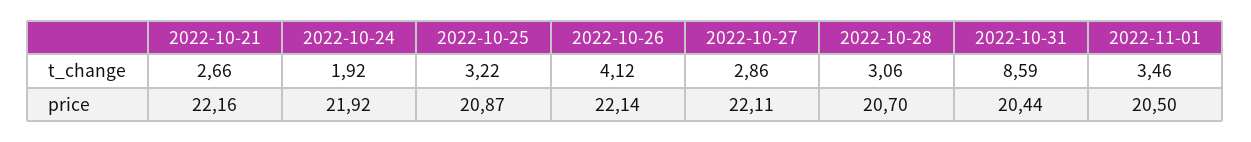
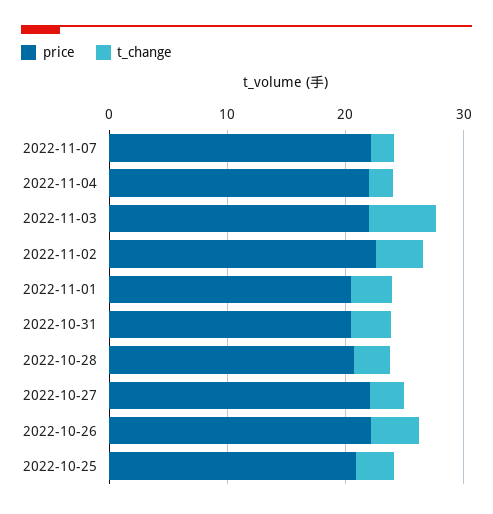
t_change, 2022-10-21: 2.66 -> none
t_change, 2022-10-24: 1.92 -> none
t_change, 2022-10-31: 8.59 -> 4
price, 2022-10-21: 22.16 -> none
price, 2022-10-24: 21.92 -> none
price, 2022-11-07: none -> 22
t_change, 2022-11-07: none -> 2
price, 2022-11-04: none -> 22
t_change, 2022-11-04: none -> 2
price, 2022-11-03: none -> 22
t_change, 2022-11-03: none -> 6
price, 2022-11-02: none -> 22
t_change, 2022-11-02: none -> 4

